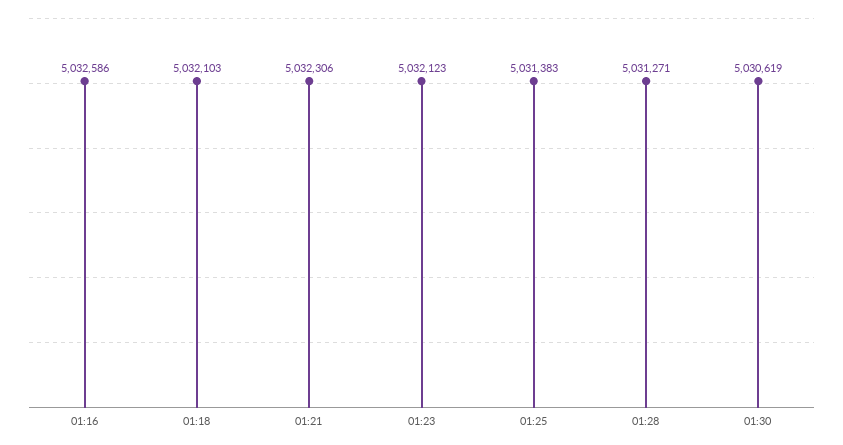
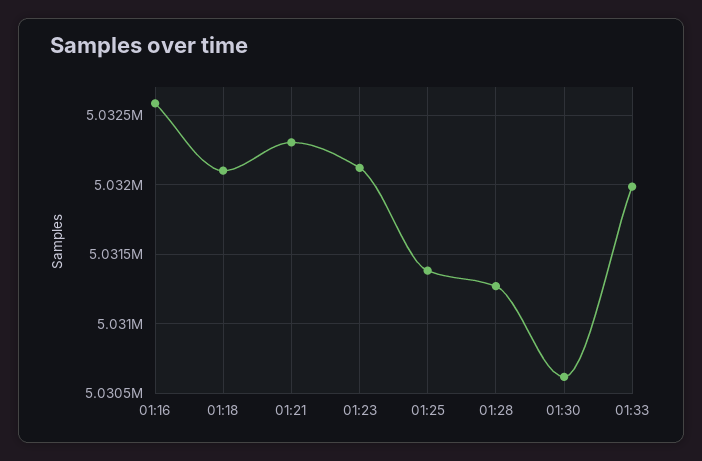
01:33: none -> 5032000

